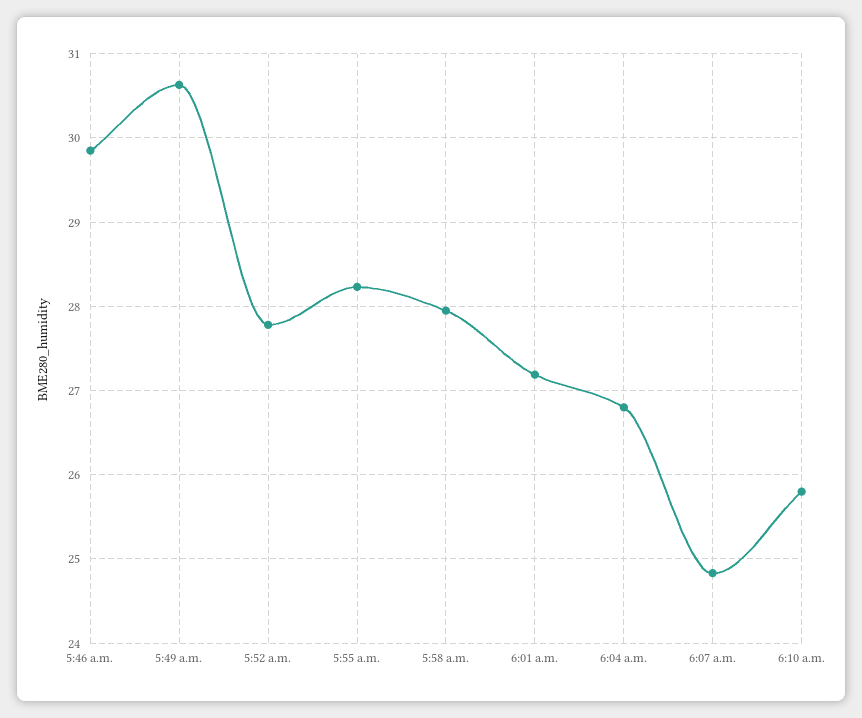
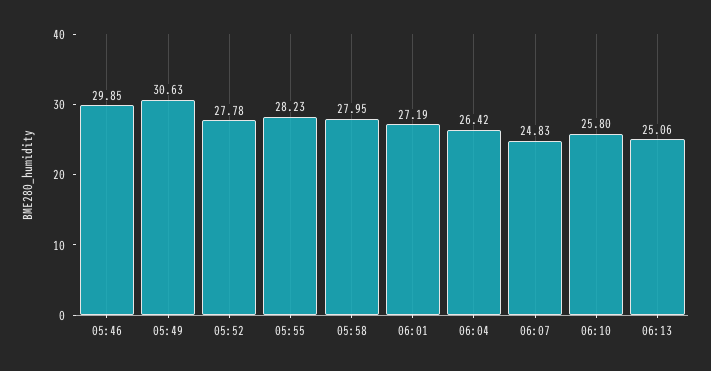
6:04 a.m.: 26.8 -> 26.42
06:13: none -> 25.06

